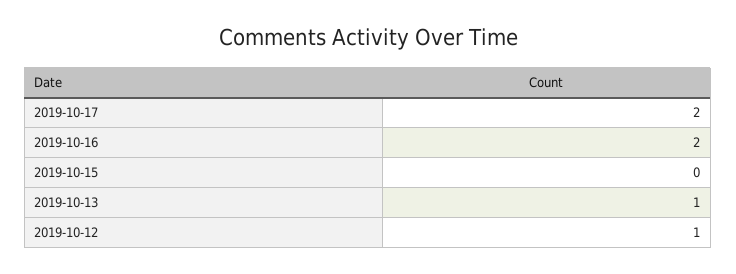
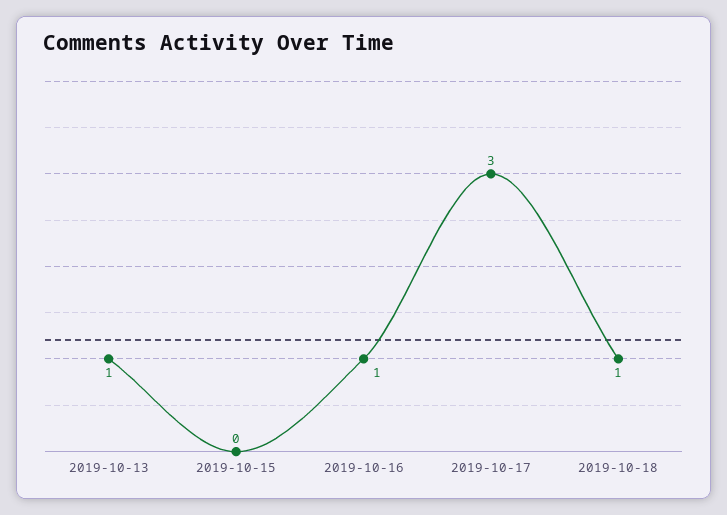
2019-10-17: 2 -> 3
2019-10-16: 2 -> 1
2019-10-12: 1 -> none
2019-10-18: none -> 1

